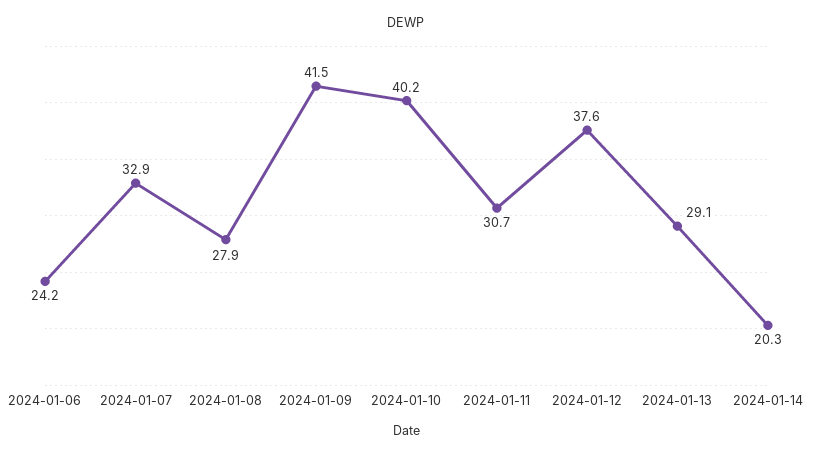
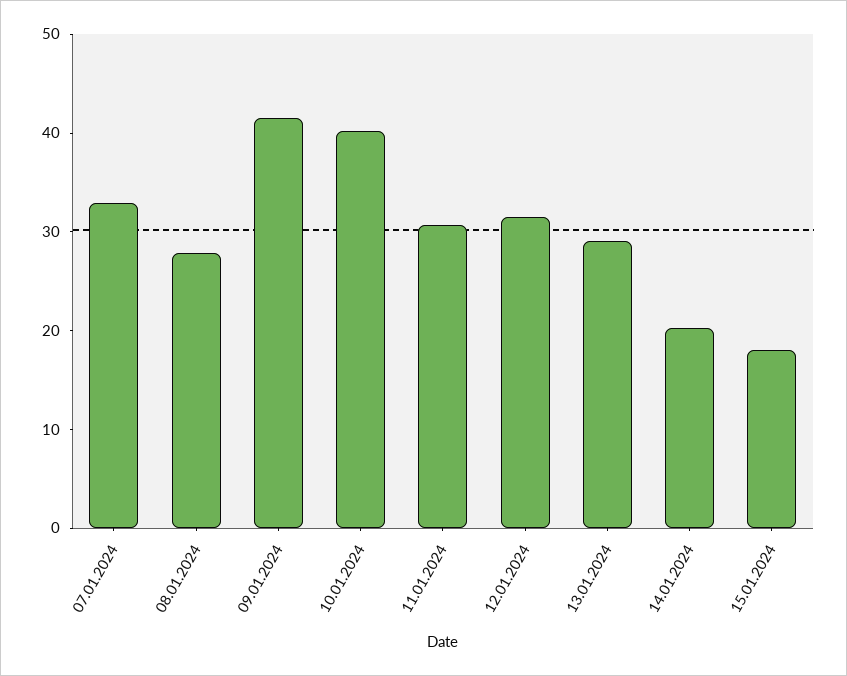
2024-01-06: 24.2 -> none
2024-01-12: 37.6 -> 32
15.01.2024: none -> 18

